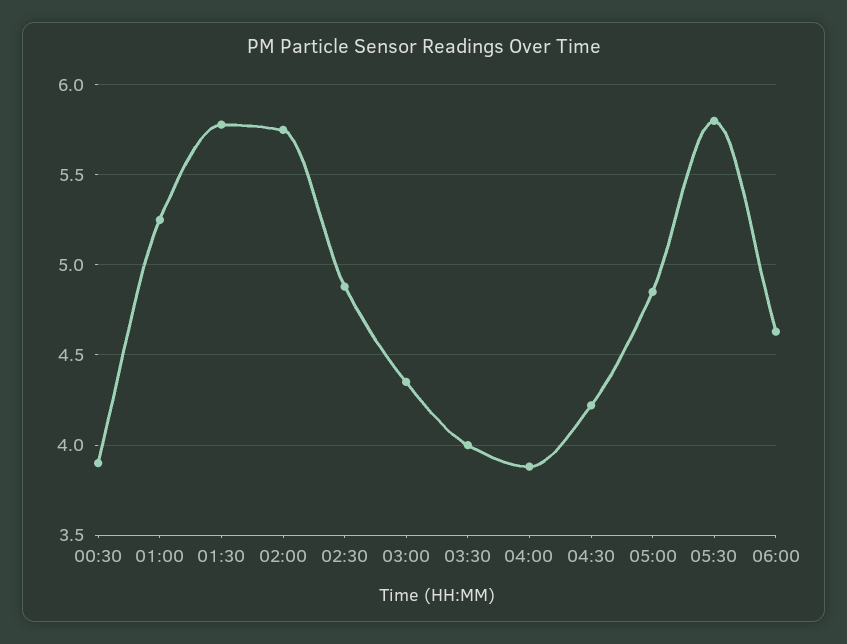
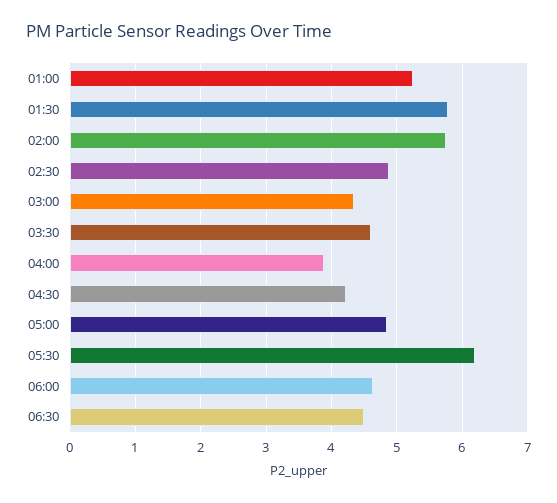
00:30: 3.9 -> none
03:30: 4 -> 4.6
05:30: 5.8 -> 6.2
06:30: none -> 4.5

